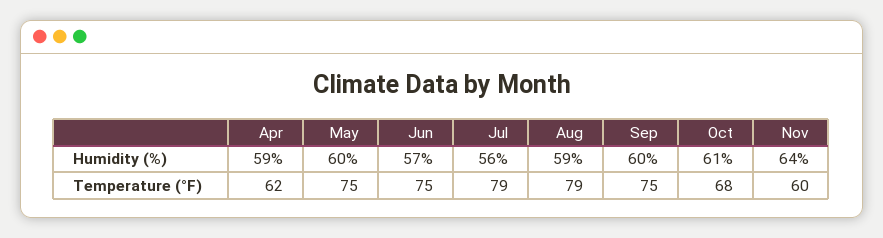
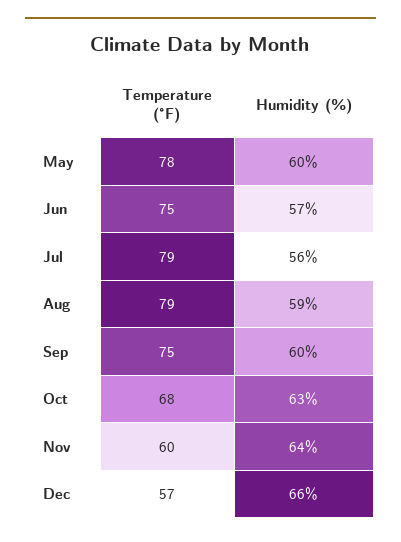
Apr, Humidity (%): 59 -> none
Oct, Humidity (%): 61 -> 63
Apr, Temperature (°F): 62 -> none
May, Temperature (°F): 75 -> 78
Dec, Temperature (°F): none -> 57
Dec, Humidity (%): none -> 66

